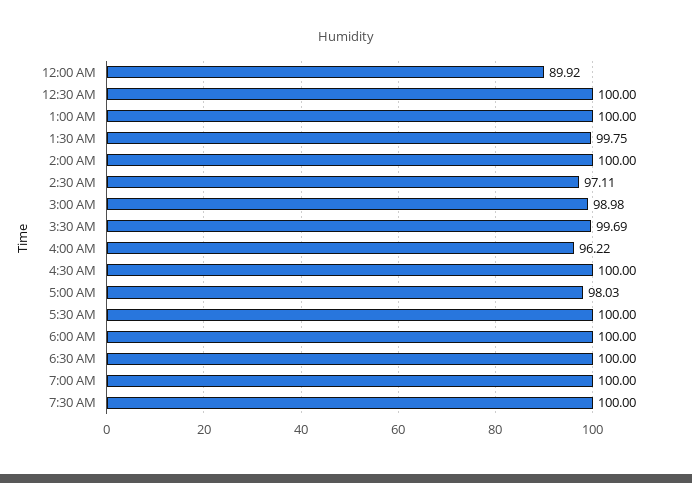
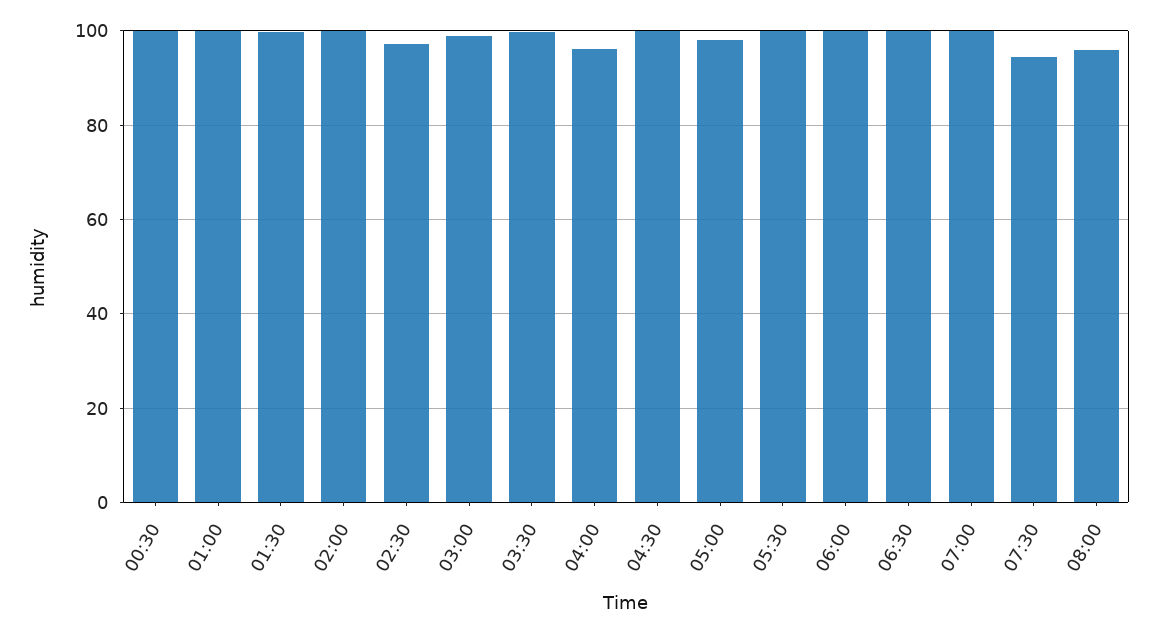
12:00 AM: 89.92 -> none
7:30 AM: 100 -> 94
08:00: none -> 96

